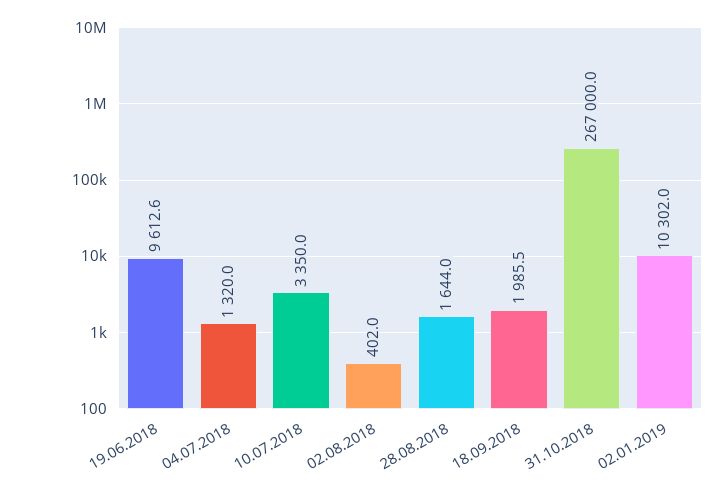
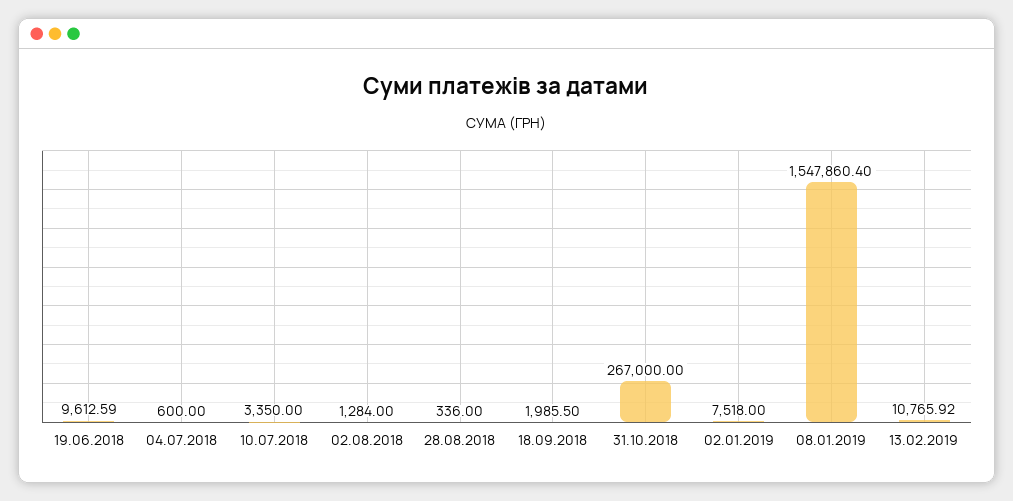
04.07.2018: 1320 -> 600
02.08.2018: 402 -> 1284
28.08.2018: 1644 -> 336
02.01.2019: 10302 -> 7518
08.01.2019: none -> 1547860.4
13.02.2019: none -> 10765.92

